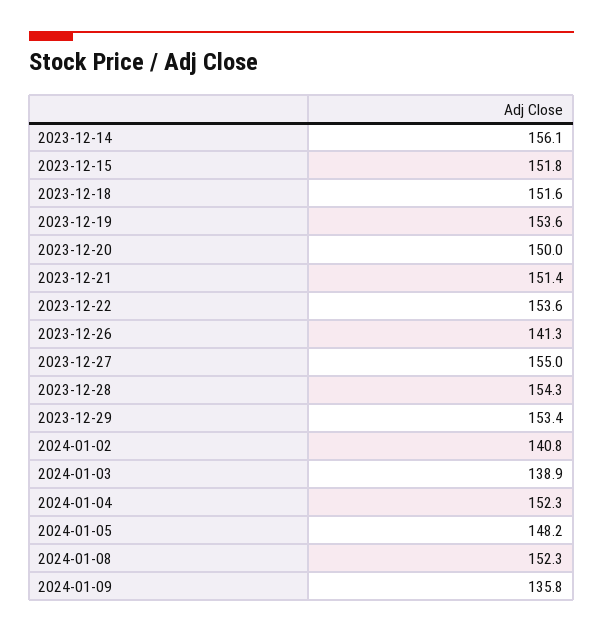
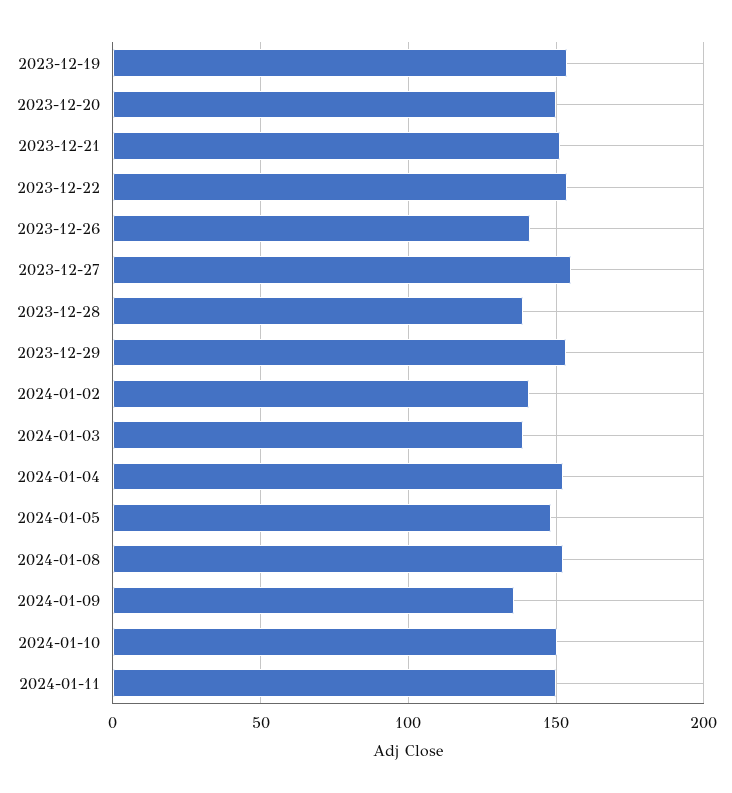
2023-12-14: 156.1 -> none
2023-12-15: 151.8 -> none
2023-12-18: 151.6 -> none
2023-12-28: 154.3 -> 140
2024-01-10: none -> 150
2024-01-11: none -> 150

